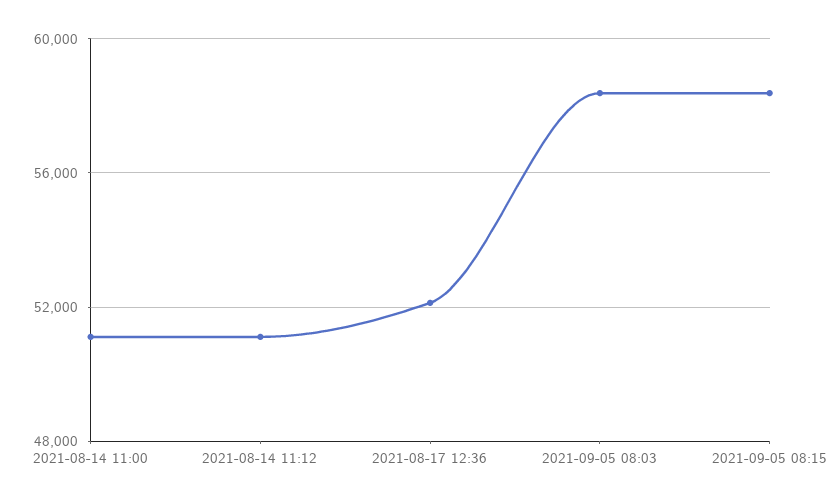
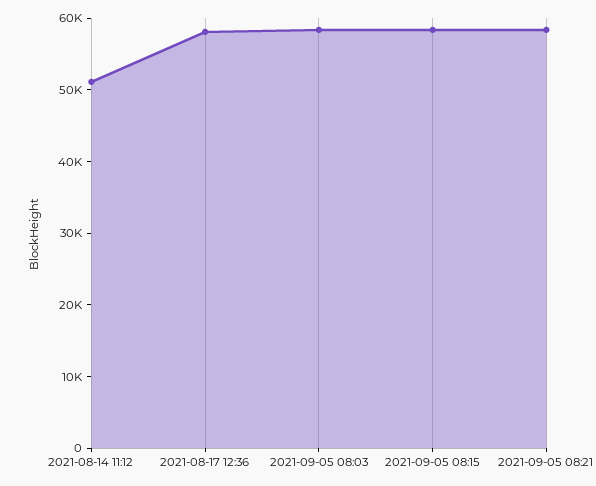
2021-08-14 11:00: 51000 -> none
2021-08-17 12:36: 52000 -> 58000
2021-09-05 08:21: none -> 58000

